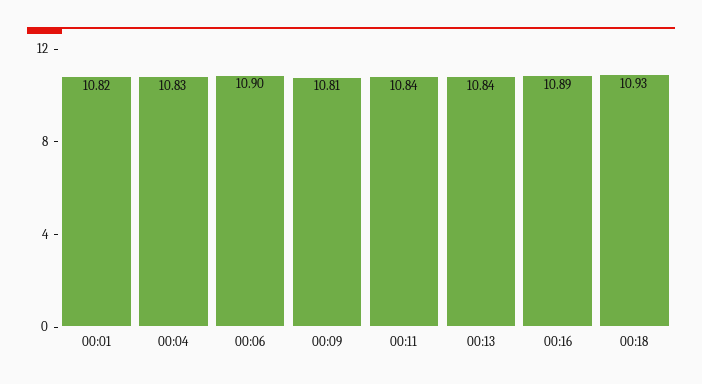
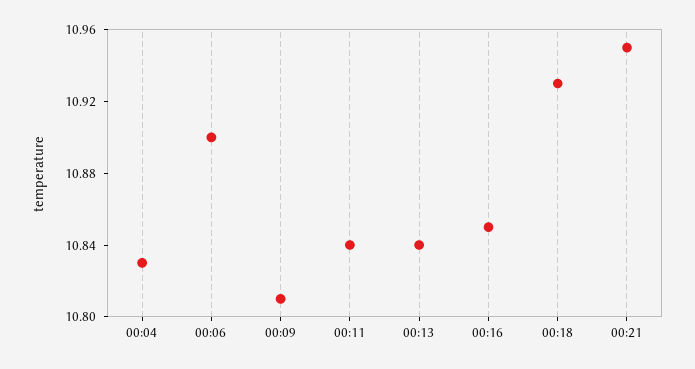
00:01: 10.82 -> none
00:16: 10.89 -> 10.85
00:21: none -> 10.95

